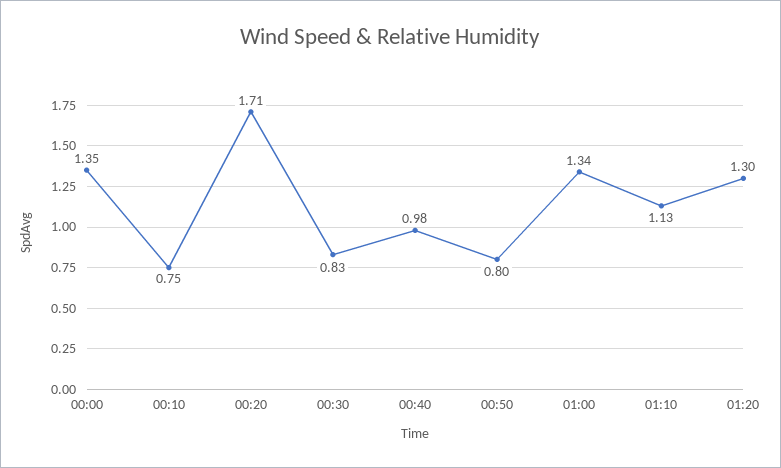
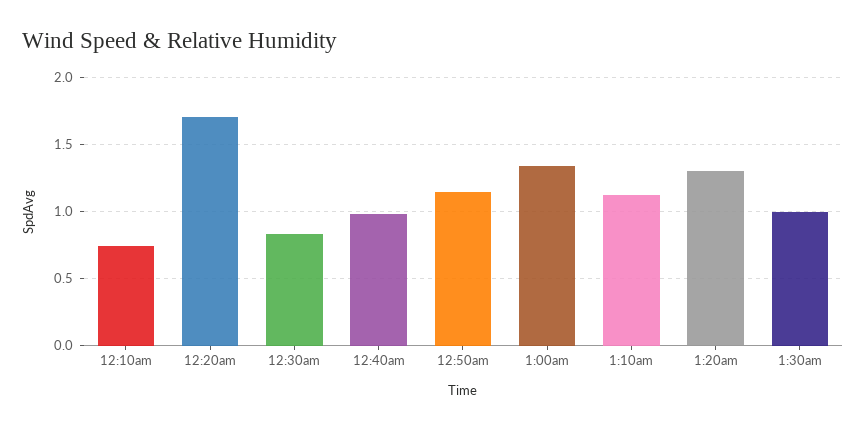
00:00: 1.35 -> none
00:50: 0.8 -> 1.15
1:30am: none -> 1

